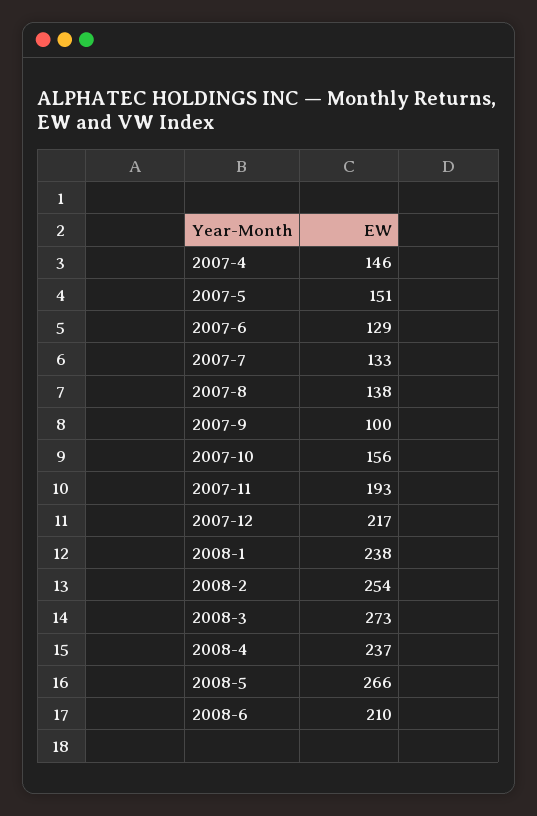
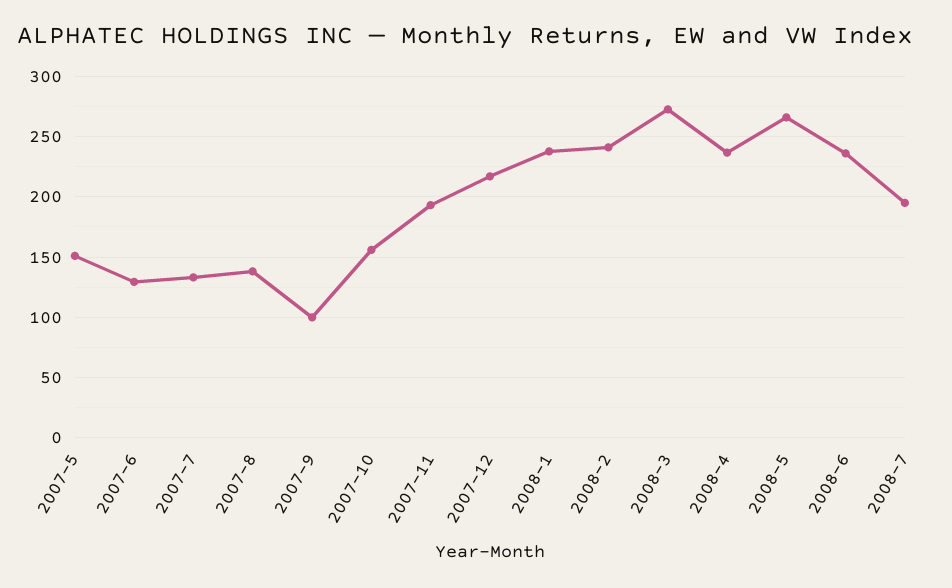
2007-4: 146 -> none
2008-2: 254 -> 240
2008-6: 210 -> 235
2008-7: none -> 195

